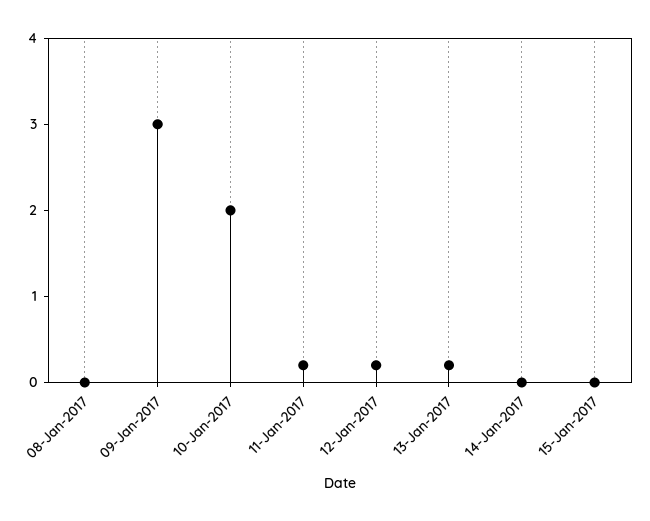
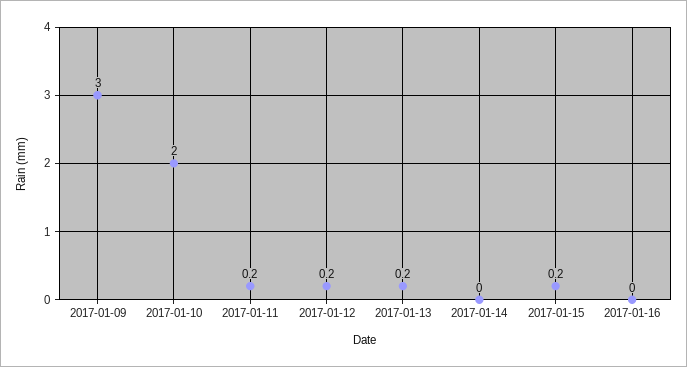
08-Jan-2017: 0 -> none
15-Jan-2017: 0 -> 0.2
2017-01-16: none -> 0

